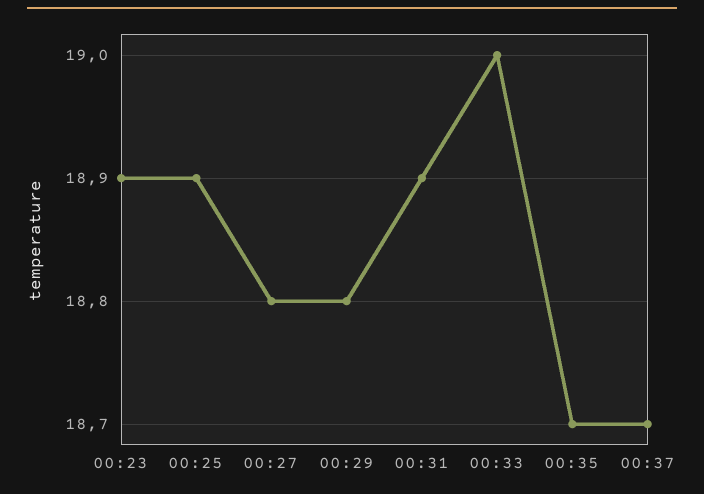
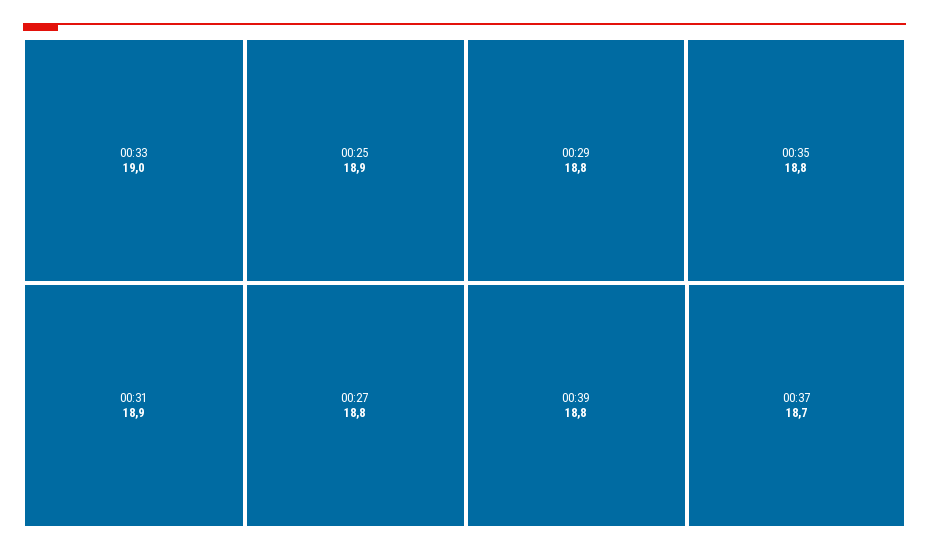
00:23: 18.9 -> none
00:35: 18.7 -> 18.8
00:39: none -> 18.8

